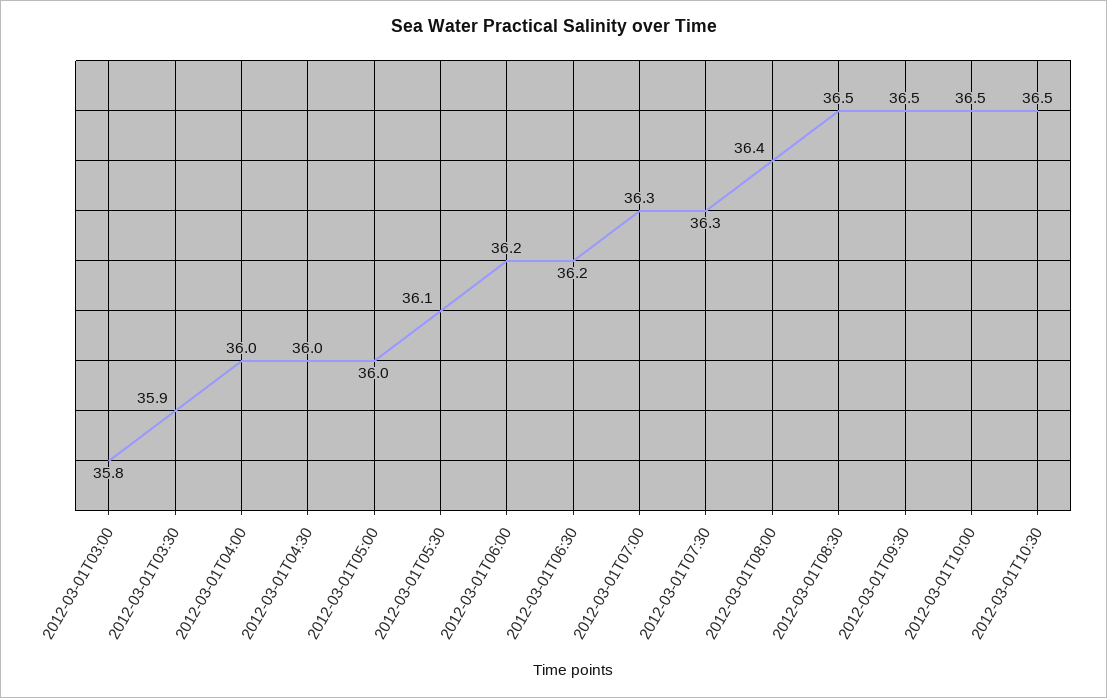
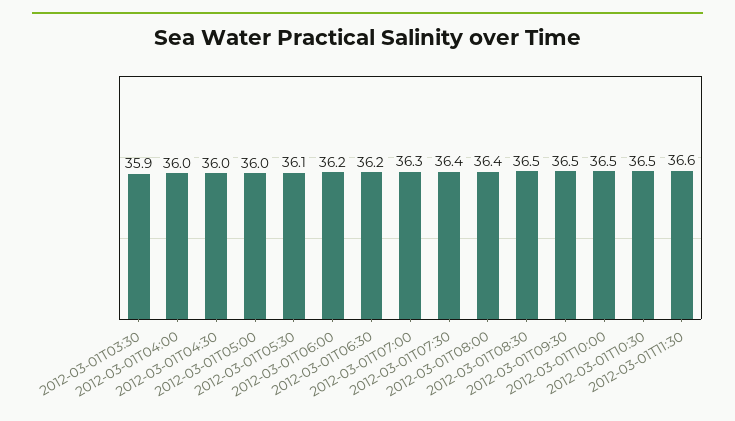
2012-03-01T03:00: 35.8 -> none
2012-03-01T07:30: 36.3 -> 36.4
2012-03-01T11:30: none -> 36.6

